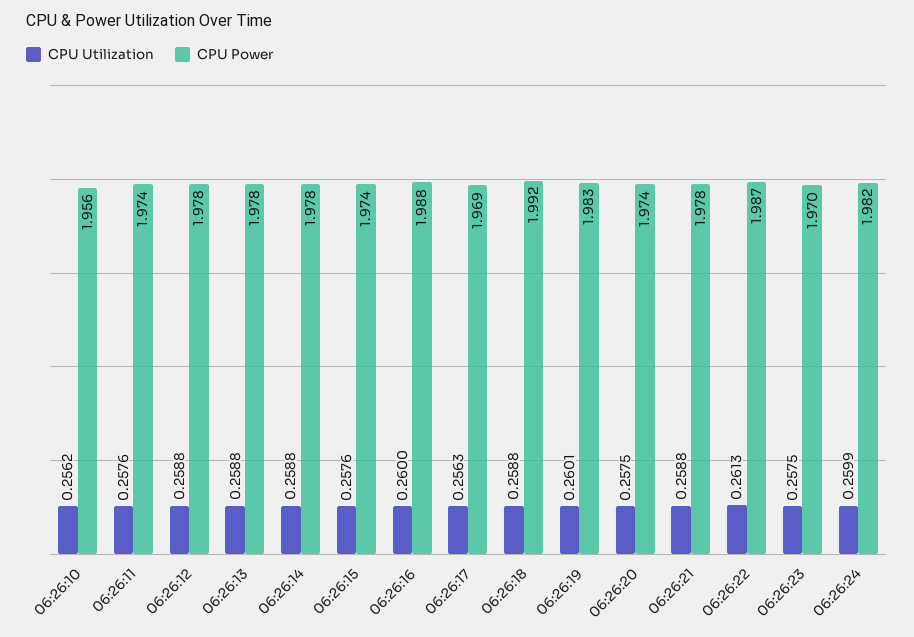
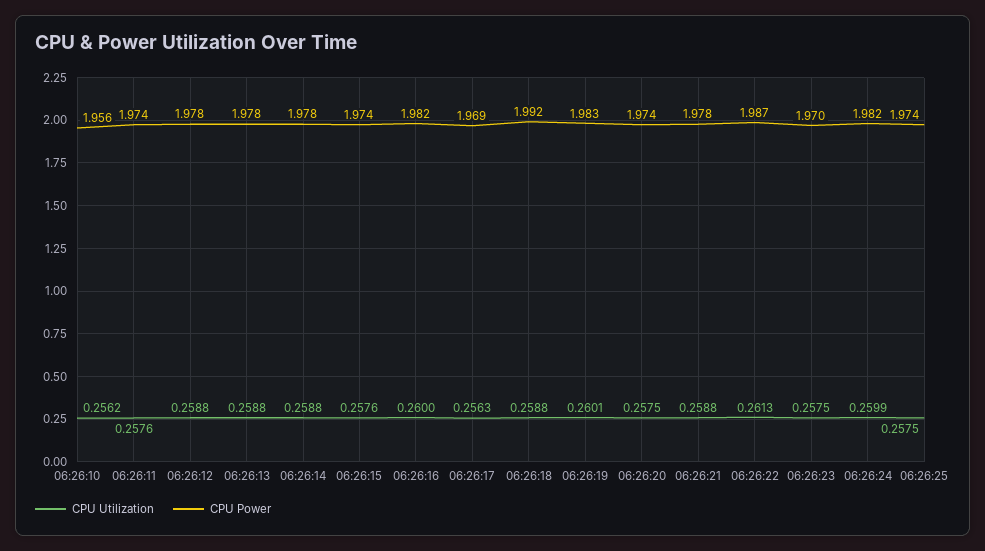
CPU Power, 06:26:16: 1.988 -> 1.982
CPU Utilization, 06:26:25: none -> 0.2575
CPU Power, 06:26:25: none -> 1.974

